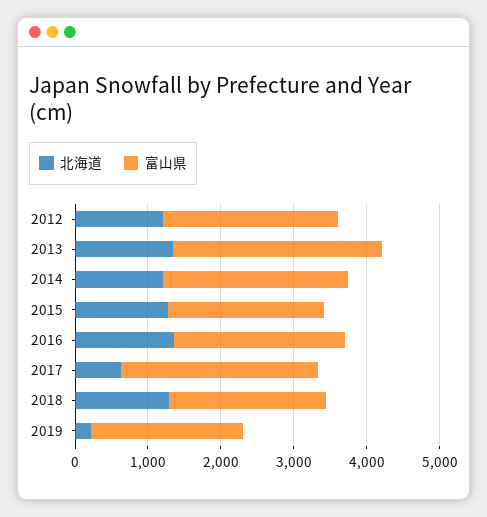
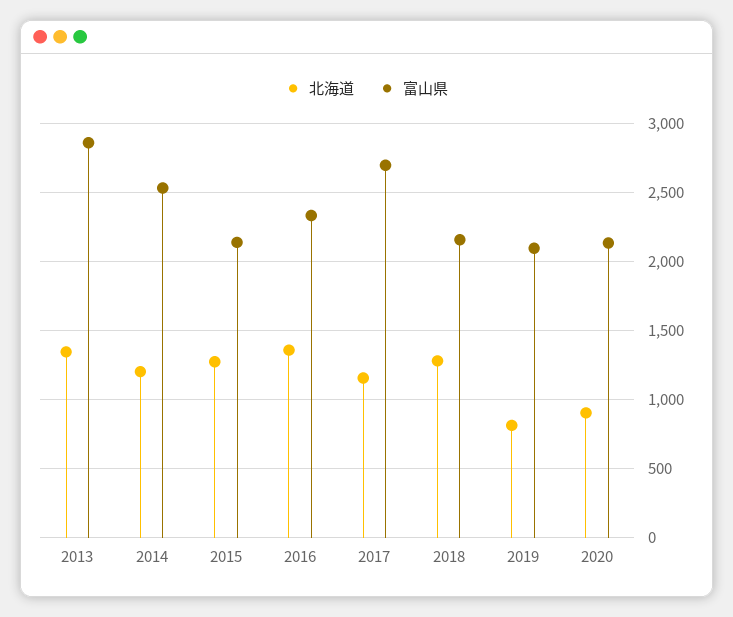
北海道, 2012: 1200 -> none
富山県, 2012: 2400 -> none
北海道, 2017: 600 -> 1150
北海道, 2019: 200 -> 800
北海道, 2020: none -> 900
富山県, 2020: none -> 2150

